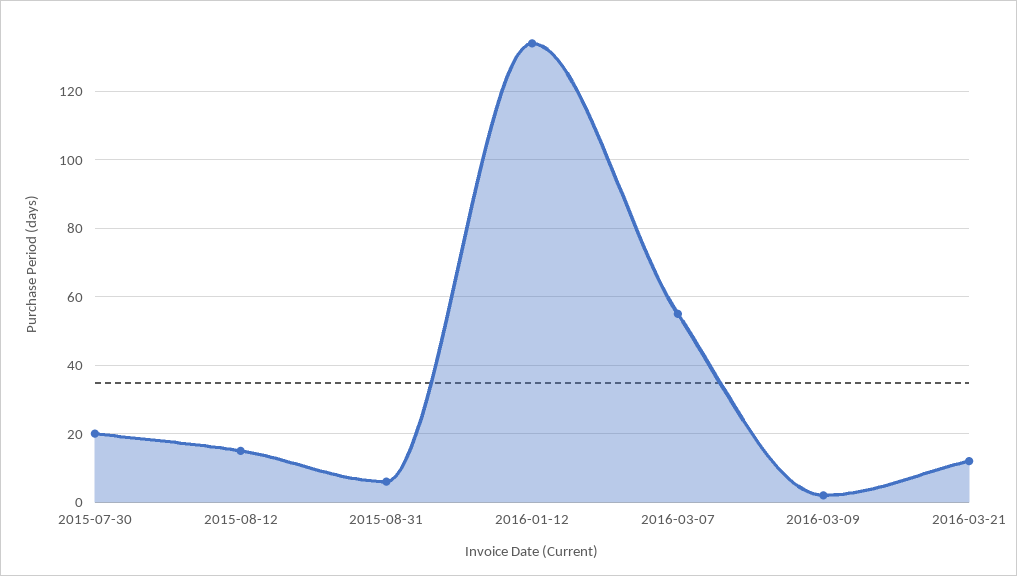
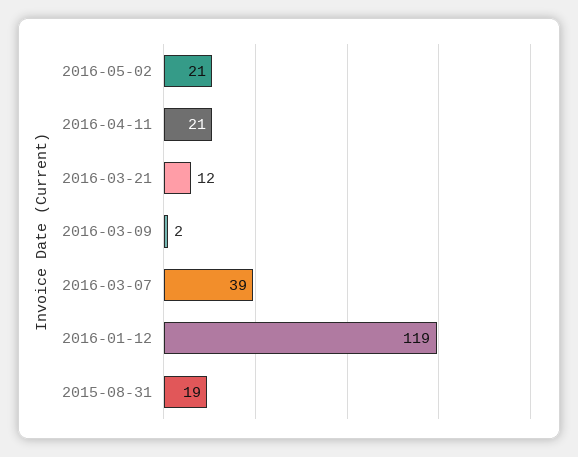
2015-07-30: 20 -> none
2015-08-12: 15 -> none
2015-08-31: 5 -> 19
2016-01-12: 135 -> 119
2016-03-07: 55 -> 39
2016-05-02: none -> 21
2016-04-11: none -> 21

